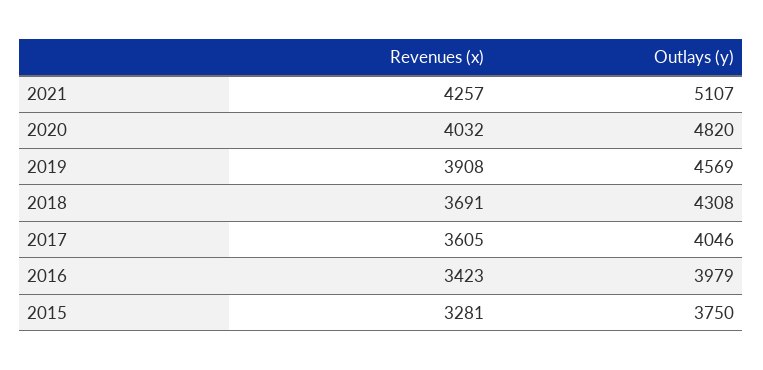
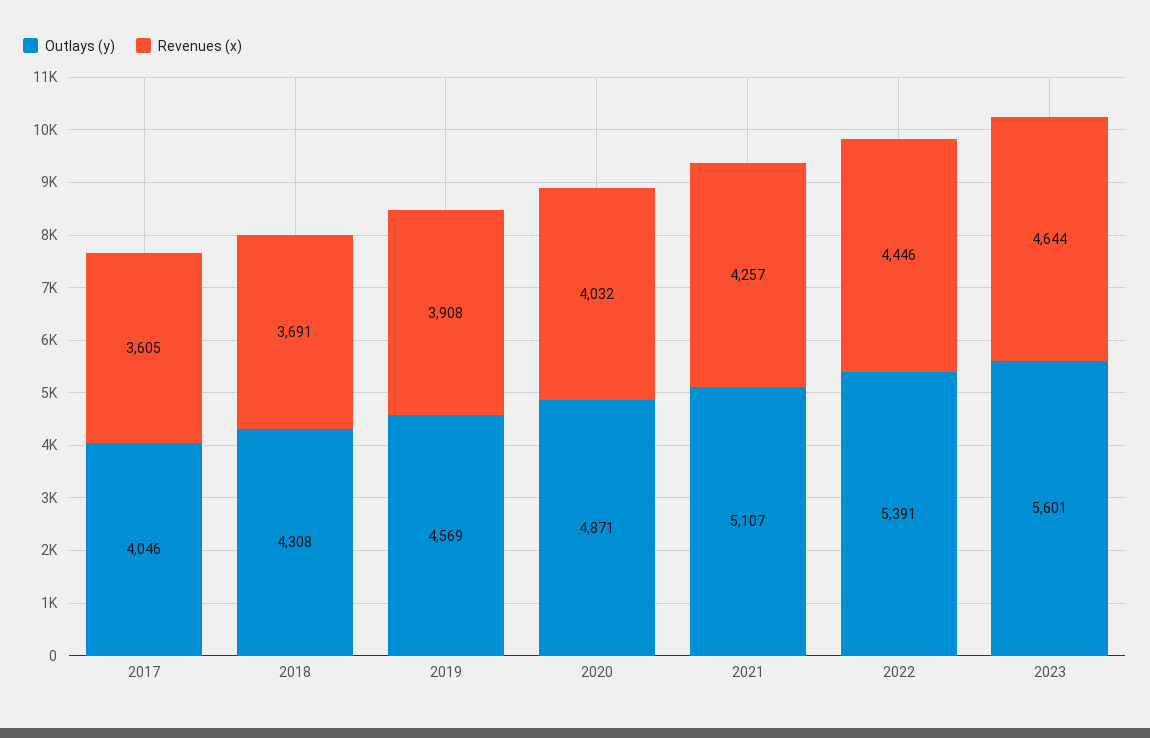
Outlays (y), 2020: 4820 -> 4871
Revenues (x), 2016: 3423 -> none
Outlays (y), 2016: 3979 -> none
Revenues (x), 2015: 3281 -> none
Outlays (y), 2015: 3750 -> none
Outlays (y), 2022: none -> 5391
Revenues (x), 2022: none -> 4446
Outlays (y), 2023: none -> 5601
Revenues (x), 2023: none -> 4644

